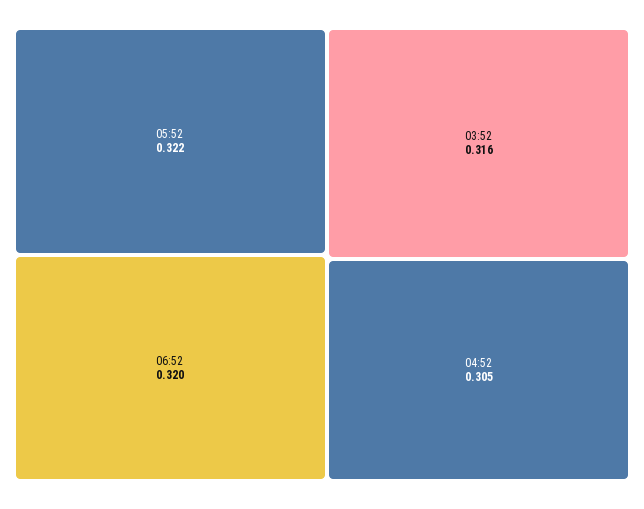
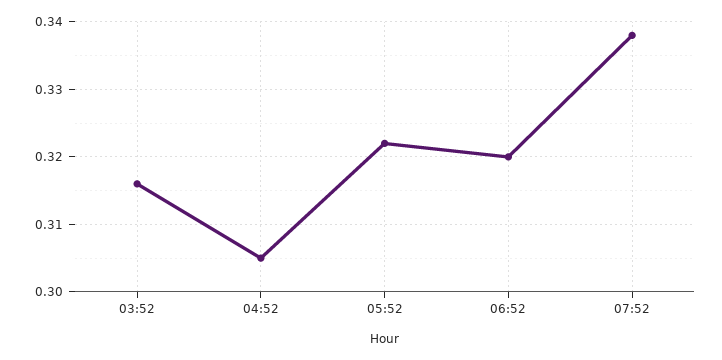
07:52: none -> 0.338

